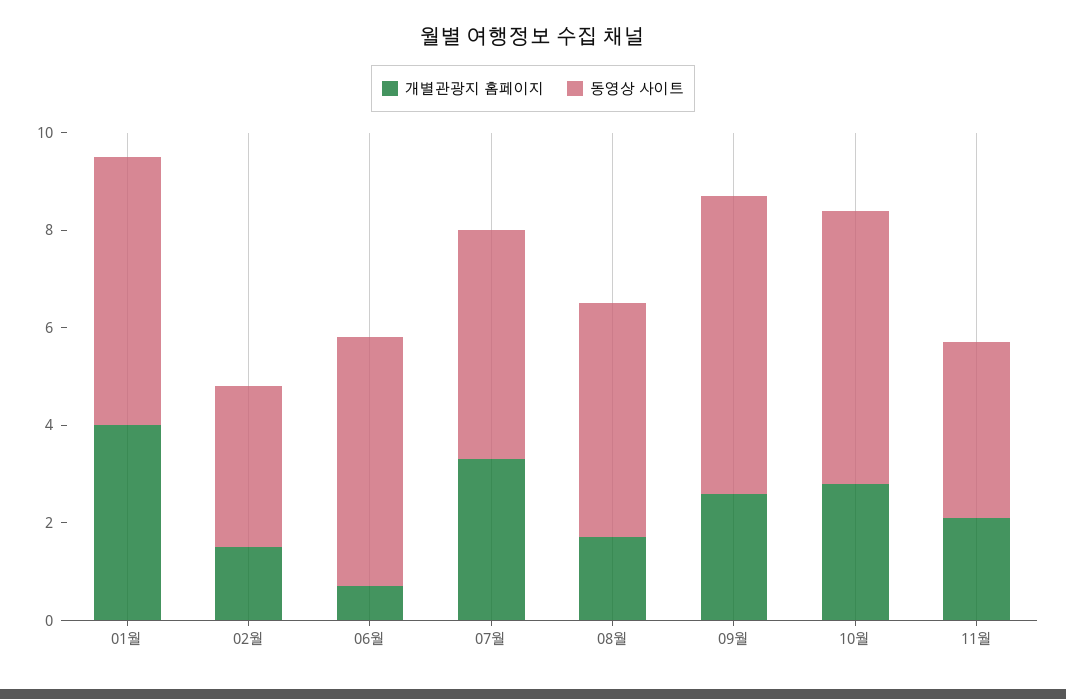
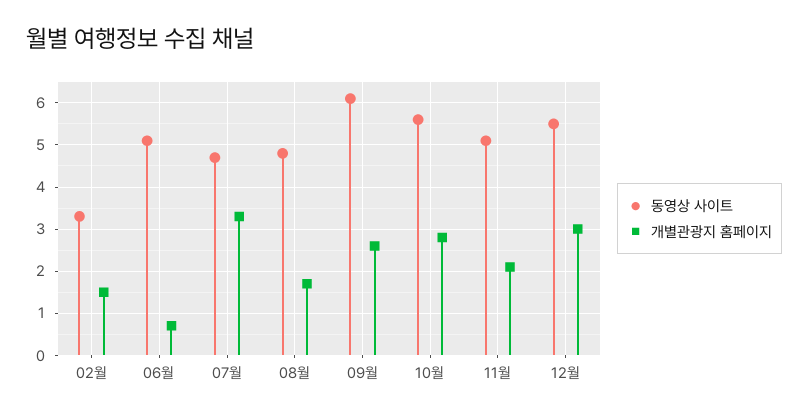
개별관광지 홈페이지, 01월: 4 -> none
동영상 사이트, 01월: 5.5 -> none
동영상 사이트, 11월: 3.5 -> 5
동영상 사이트, 12월: none -> 5.5
개별관광지 홈페이지, 12월: none -> 3

